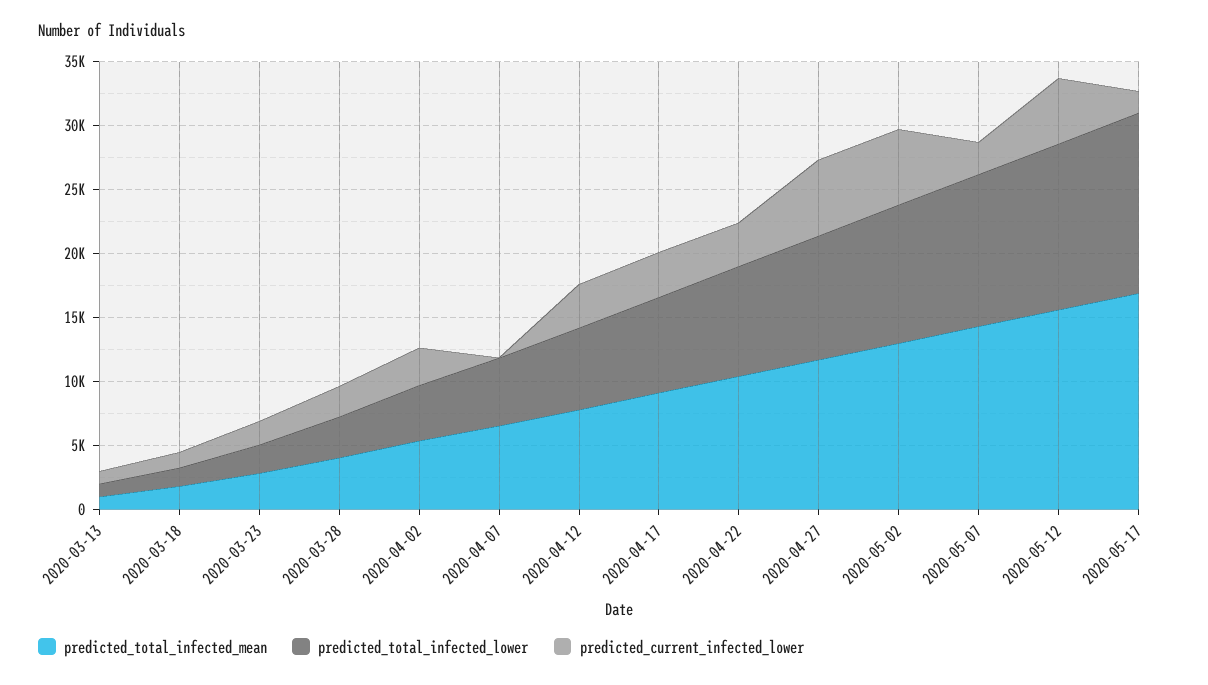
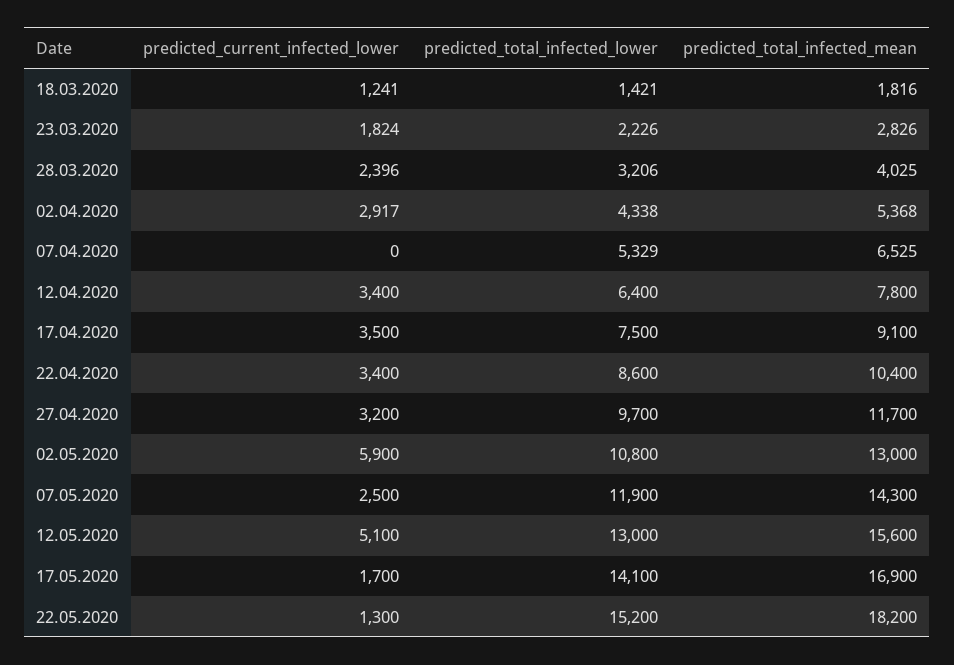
predicted_total_infected_mean, 2020-03-13: 1000 -> none
predicted_total_infected_lower, 2020-03-13: 1000 -> none
predicted_current_infected_lower, 2020-03-13: 1000 -> none
predicted_current_infected_lower, 2020-04-27: 6000 -> 3200
predicted_current_infected_lower, 22.05.2020: none -> 1300
predicted_total_infected_lower, 22.05.2020: none -> 15200
predicted_total_infected_mean, 22.05.2020: none -> 18200

